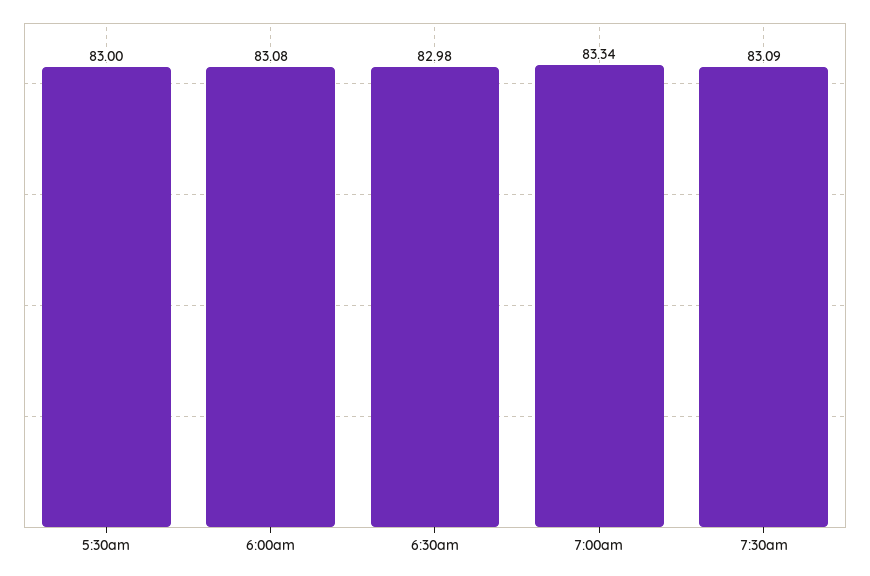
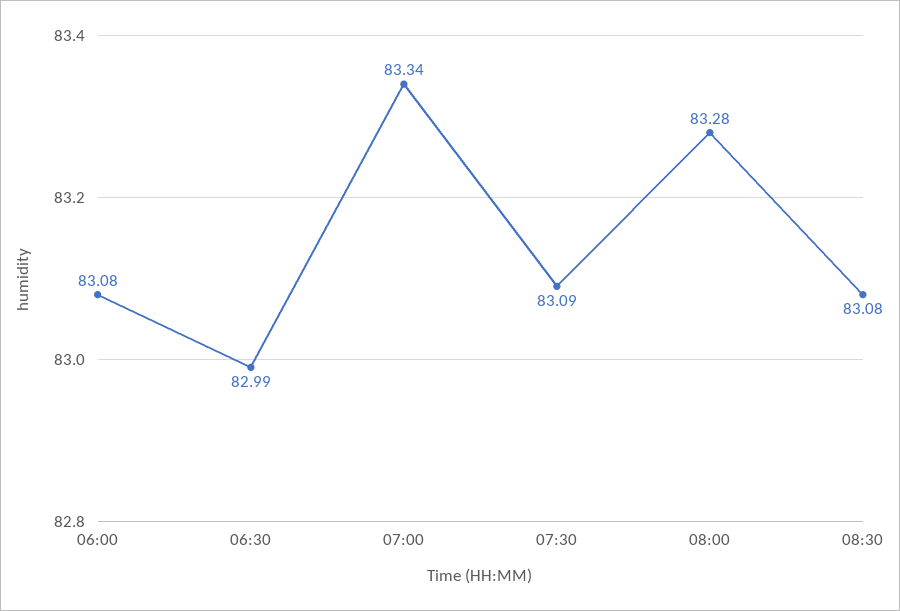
5:30am: 83 -> none
6:30am: 82.98 -> 82.99
08:00: none -> 83.28
08:30: none -> 83.08

